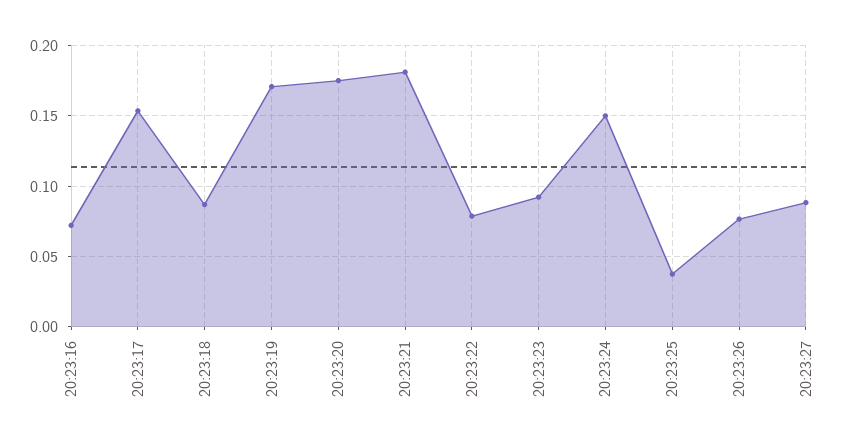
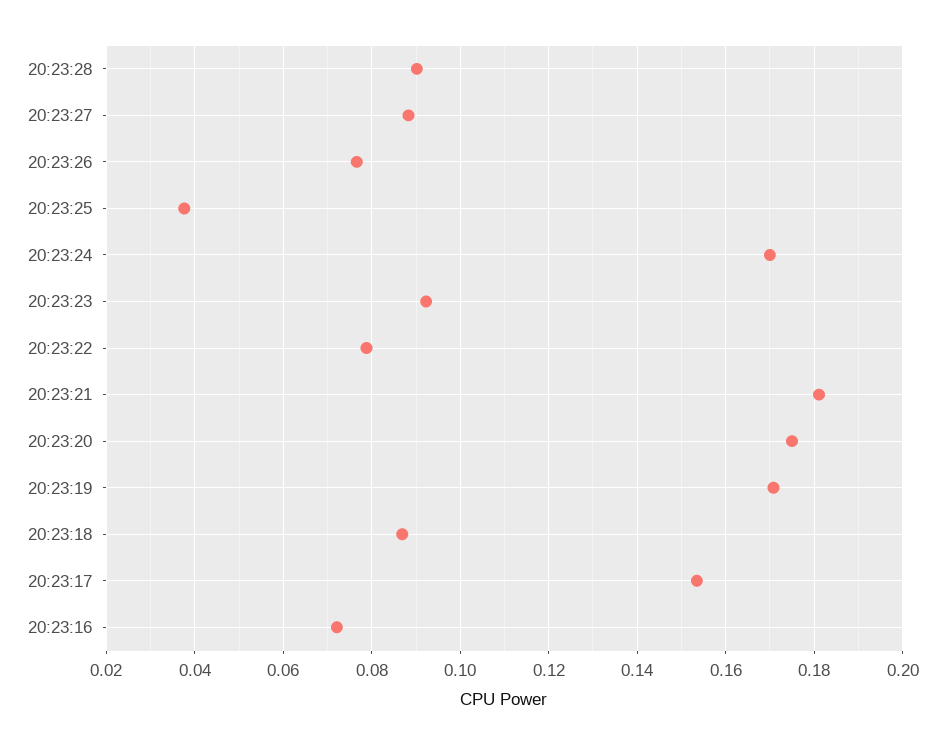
20:23:24: 0.15 -> 0.17
20:23:28: none -> 0.09

